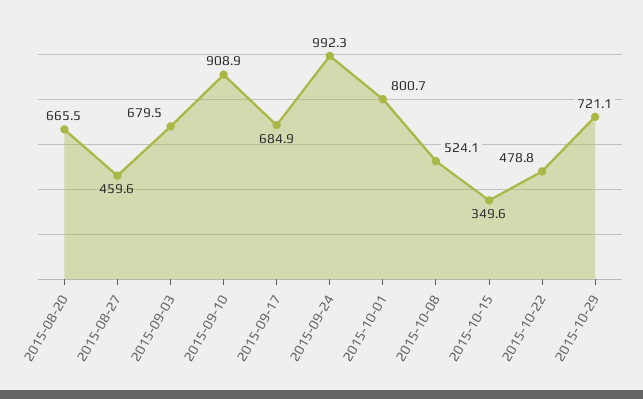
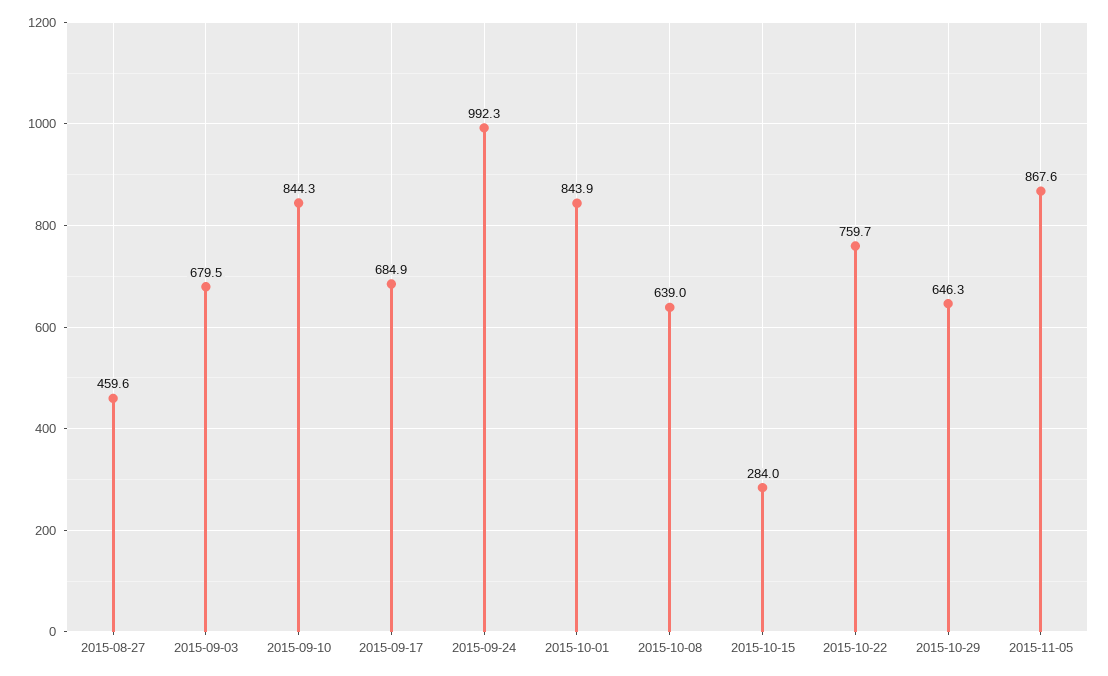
2015-08-20: 665.5 -> none
2015-09-10: 908.9 -> 844.3
2015-10-01: 800.7 -> 843.9
2015-10-08: 524.1 -> 639
2015-10-15: 349.6 -> 284
2015-10-22: 478.8 -> 759.7
2015-10-29: 721.1 -> 646.3
2015-11-05: none -> 867.6

